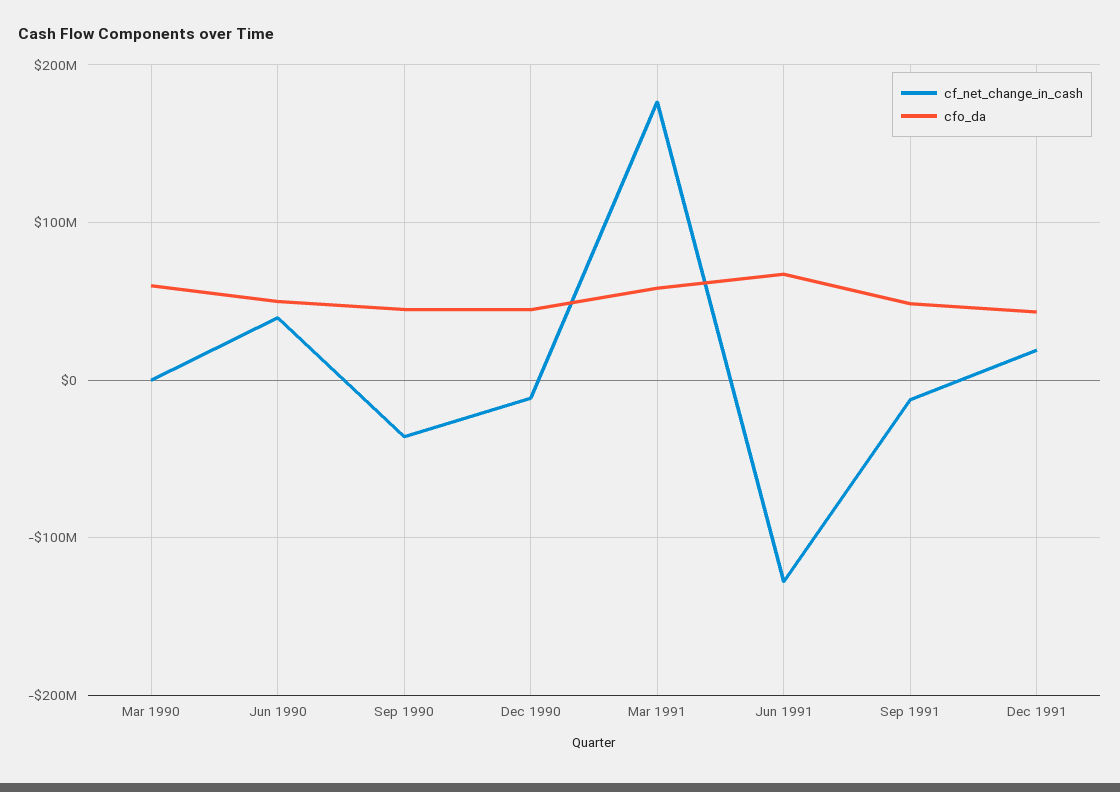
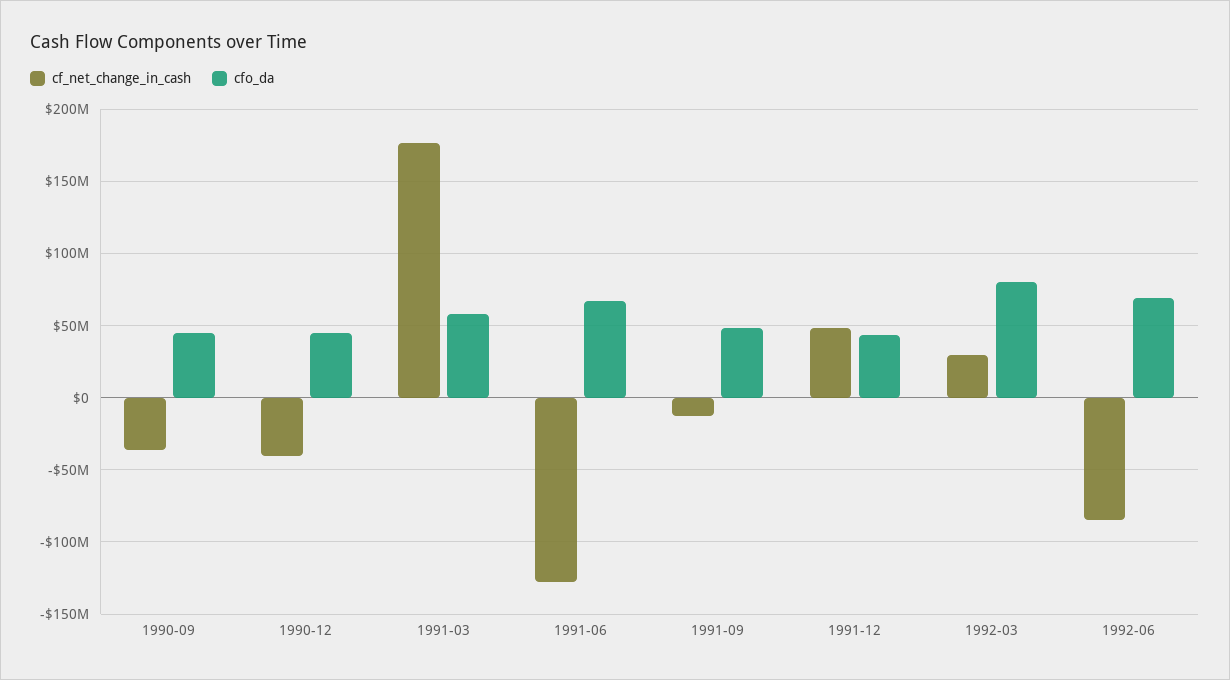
cf_net_change_in_cash, Mar 1990: 0 -> none
cfo_da, Mar 1990: 60000000 -> none
cf_net_change_in_cash, Jun 1990: 40000000 -> none
cfo_da, Jun 1990: 50000000 -> none
cf_net_change_in_cash, Dec 1990: -10000000 -> -40000000
cf_net_change_in_cash, Dec 1991: 20000000 -> 50000000
cf_net_change_in_cash, 1992-03: none -> 30000000
cfo_da, 1992-03: none -> 80000000
cf_net_change_in_cash, 1992-06: none -> -85000000
cfo_da, 1992-06: none -> 70000000

